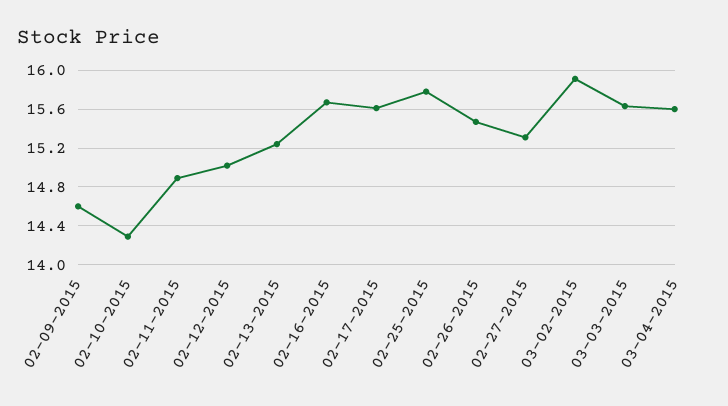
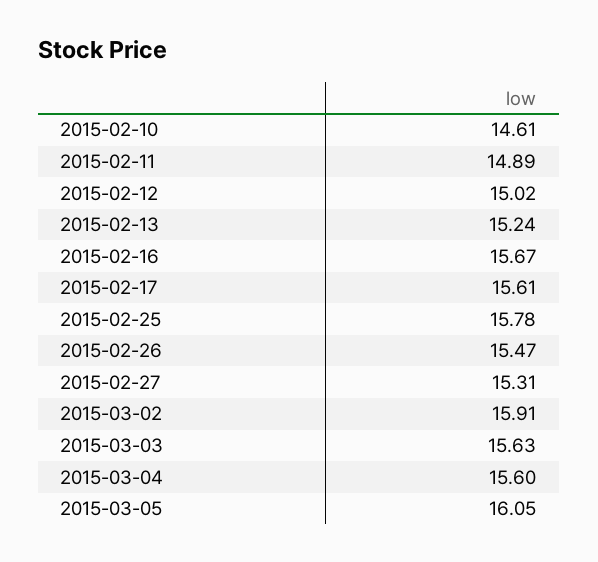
02-09-2015: 14.6 -> none
02-10-2015: 14.3 -> 14.61
2015-03-05: none -> 16.05

